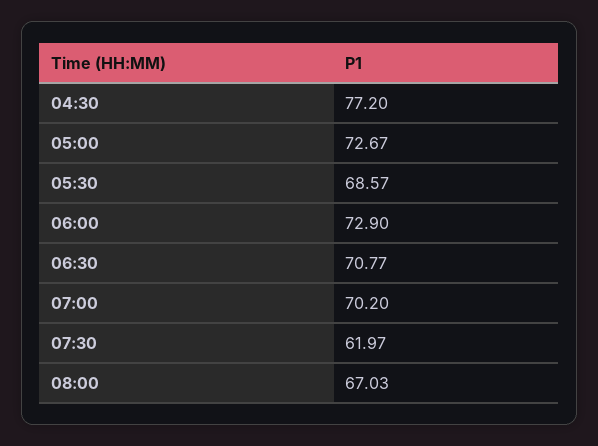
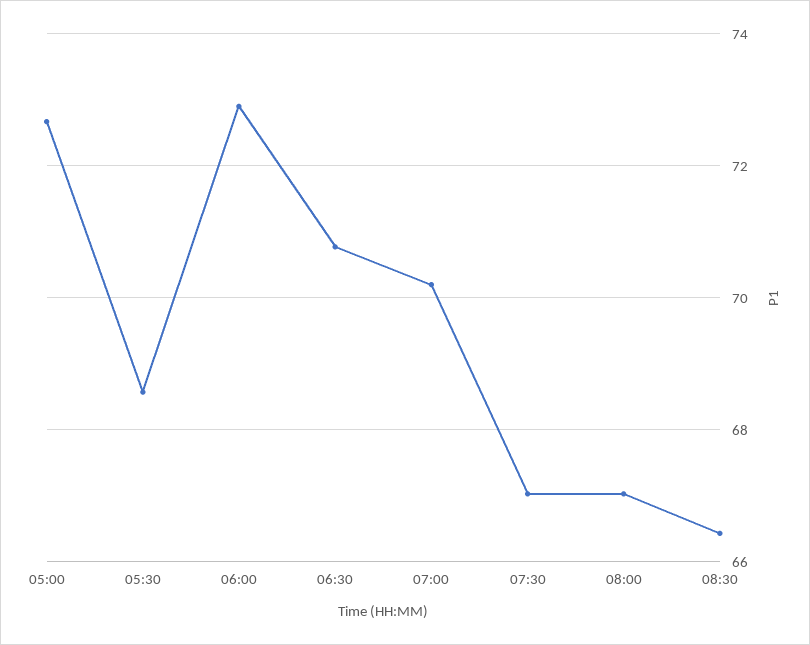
04:30: 77.2 -> none
07:30: 61.97 -> 67
08:30: none -> 66.4

